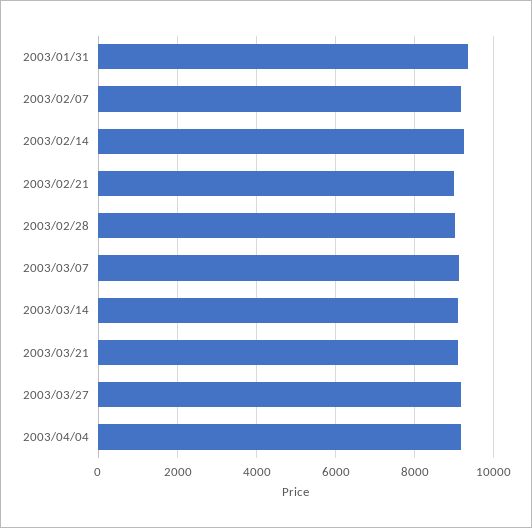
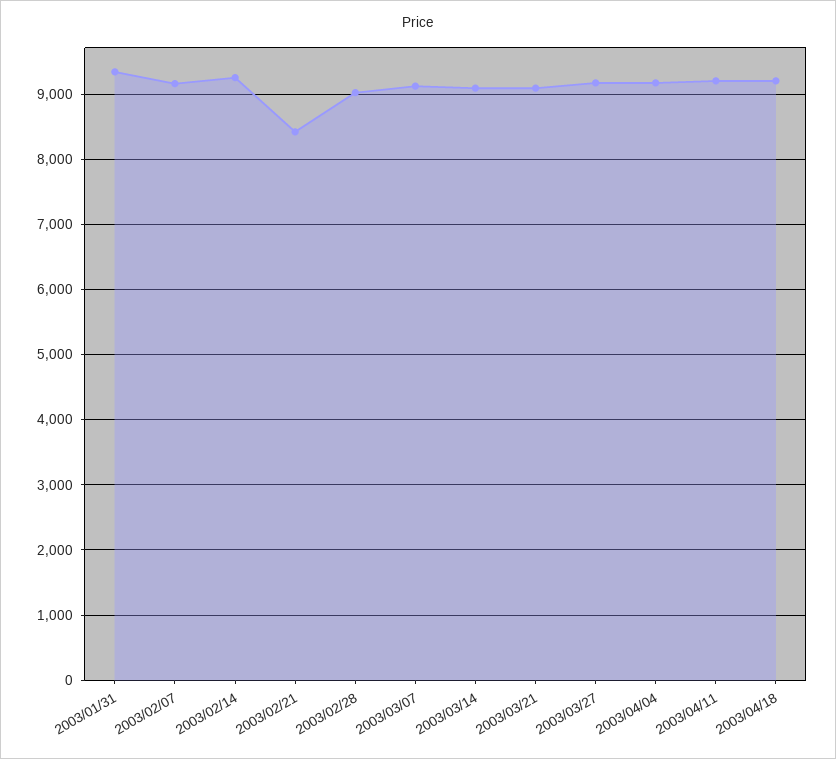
2003/02/21: 9000 -> 8400
2003/04/11: none -> 9200
2003/04/18: none -> 9200

